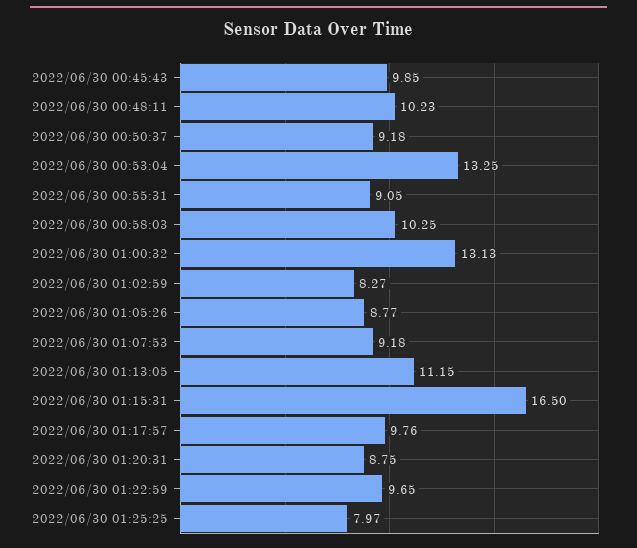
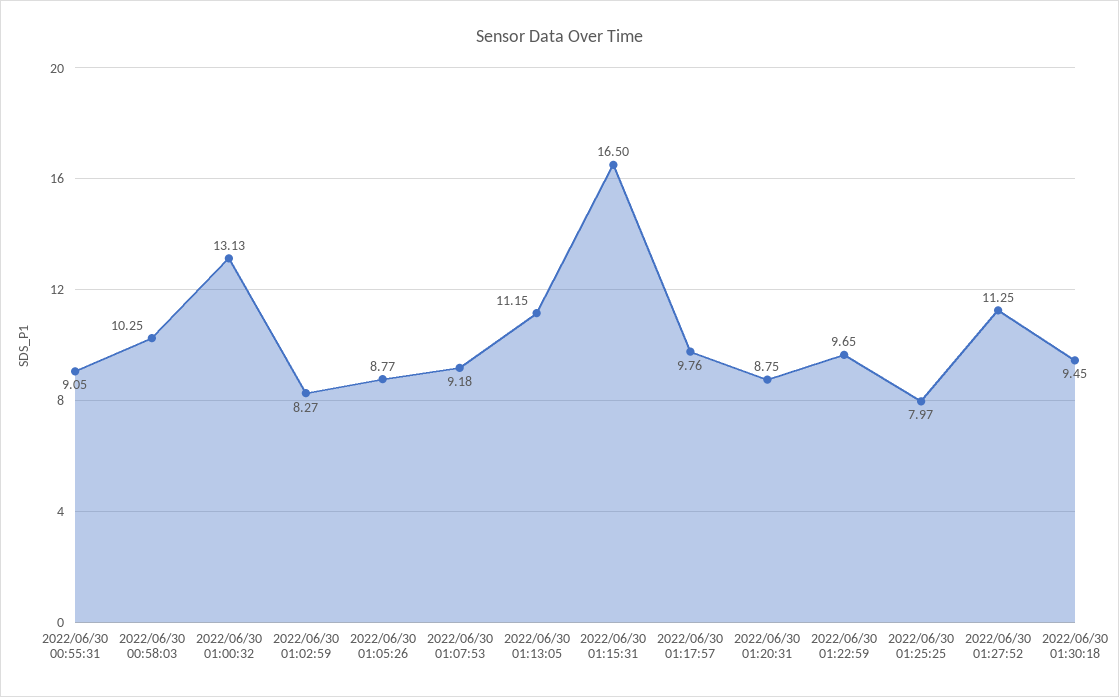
2022/06/30 00:45:43: 9.85 -> none
2022/06/30 00:48:11: 10.23 -> none
2022/06/30 00:50:37: 9.18 -> none
2022/06/30 00:53:04: 13.25 -> none
2022/06/30 01:27:52: none -> 11.25
2022/06/30 01:30:18: none -> 9.45

